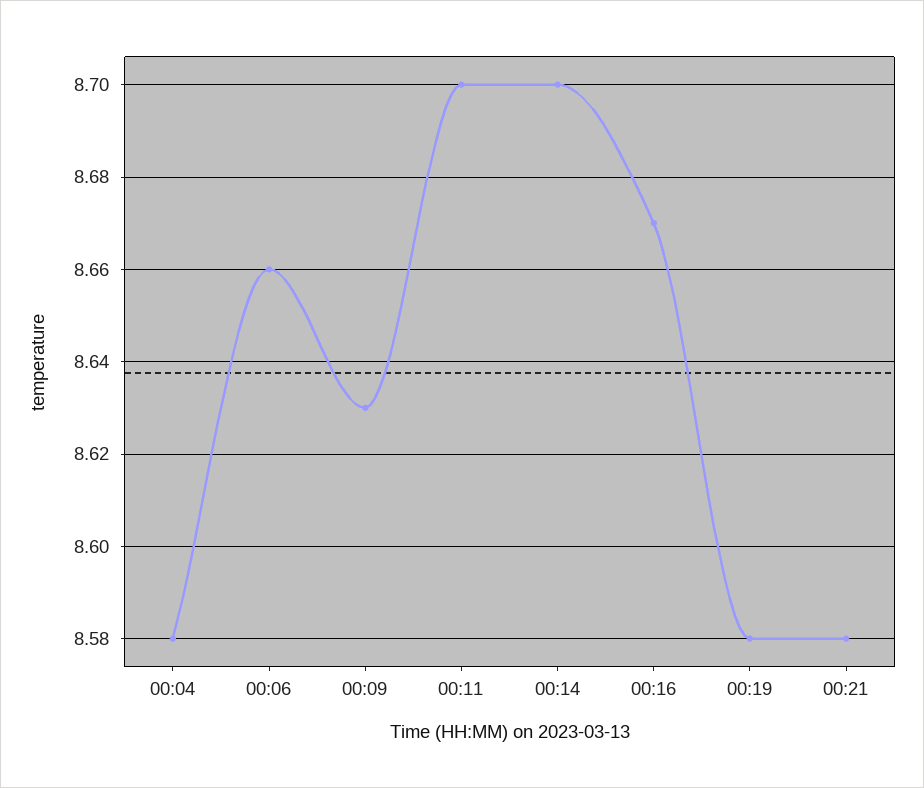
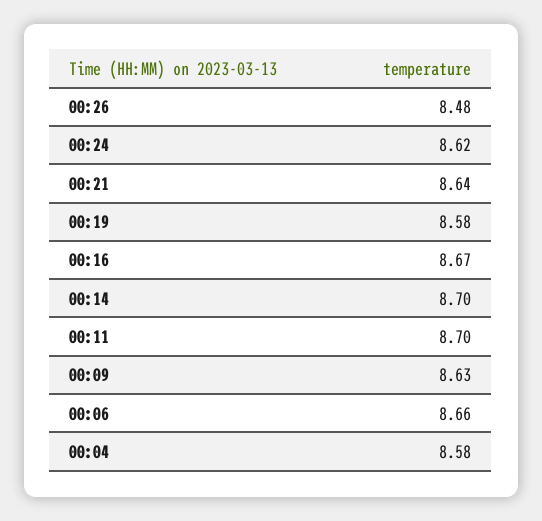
00:21: 8.58 -> 8.64
00:26: none -> 8.48
00:24: none -> 8.62

